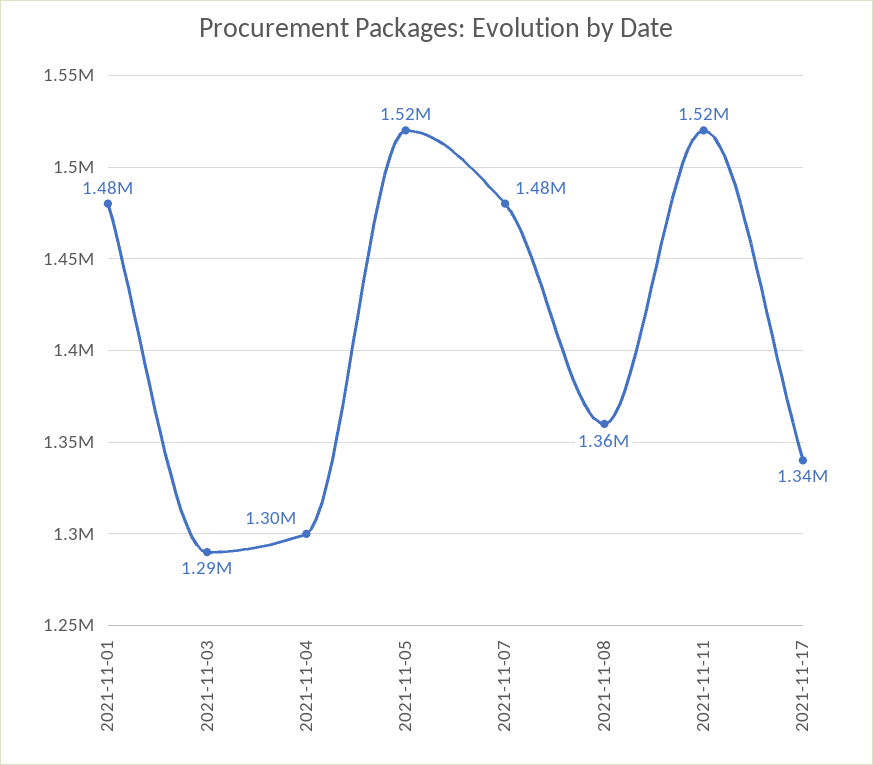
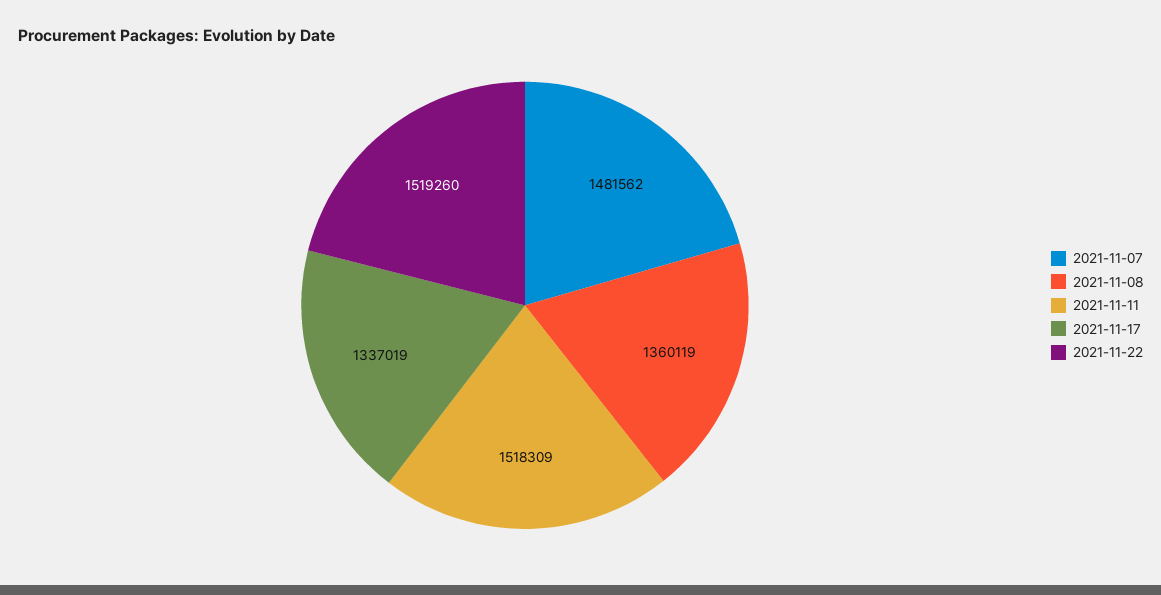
2021-11-01: 1480000 -> none
2021-11-03: 1290000 -> none
2021-11-04: 1300000 -> none
2021-11-05: 1520000 -> none
2021-11-22: none -> 1519260

